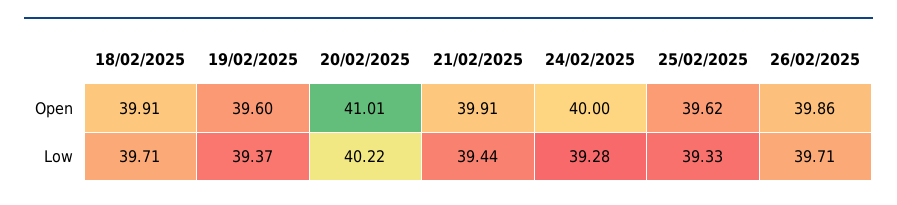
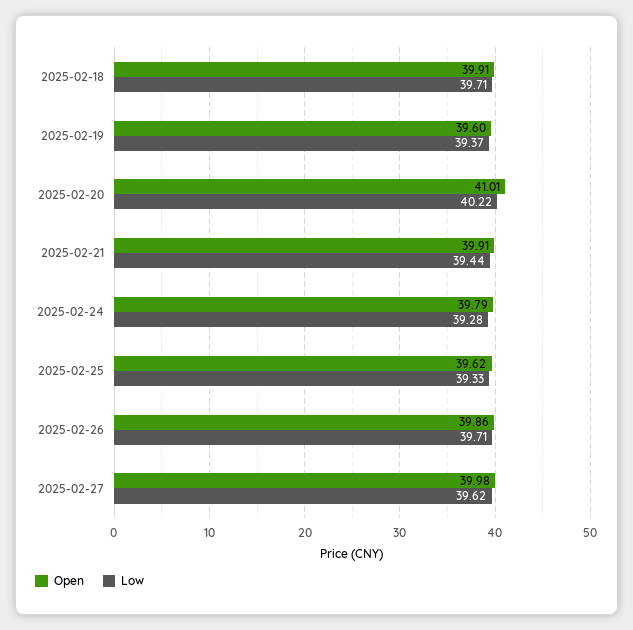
Open, 24/02/2025: 40 -> 39.79
Open, 2025-02-27: none -> 39.98
Low, 2025-02-27: none -> 39.62

